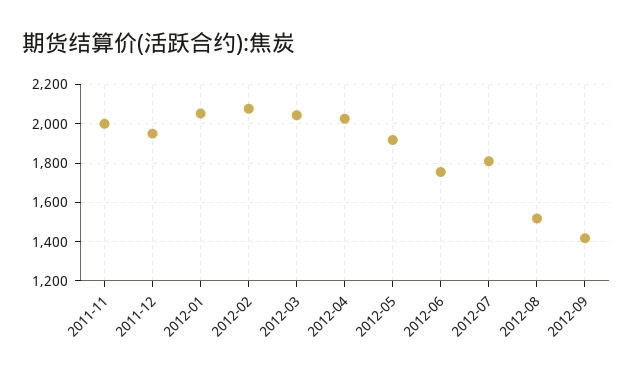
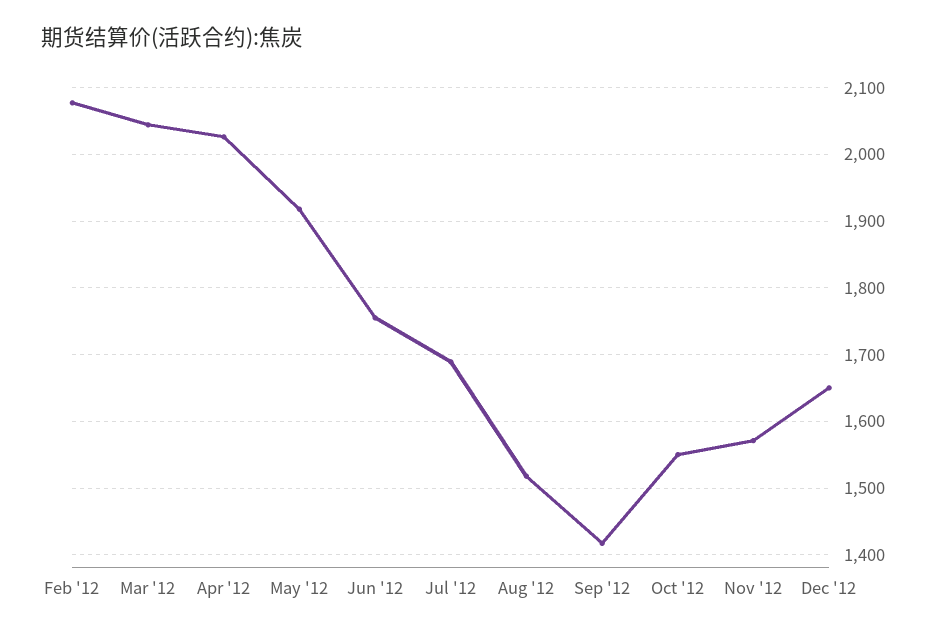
2011-11: 2000 -> none
2011-12: 1950 -> none
2012-01: 2050 -> none
2012-07: 1800 -> 1690
Oct '12: none -> 1550
Nov '12: none -> 1570
Dec '12: none -> 1650

